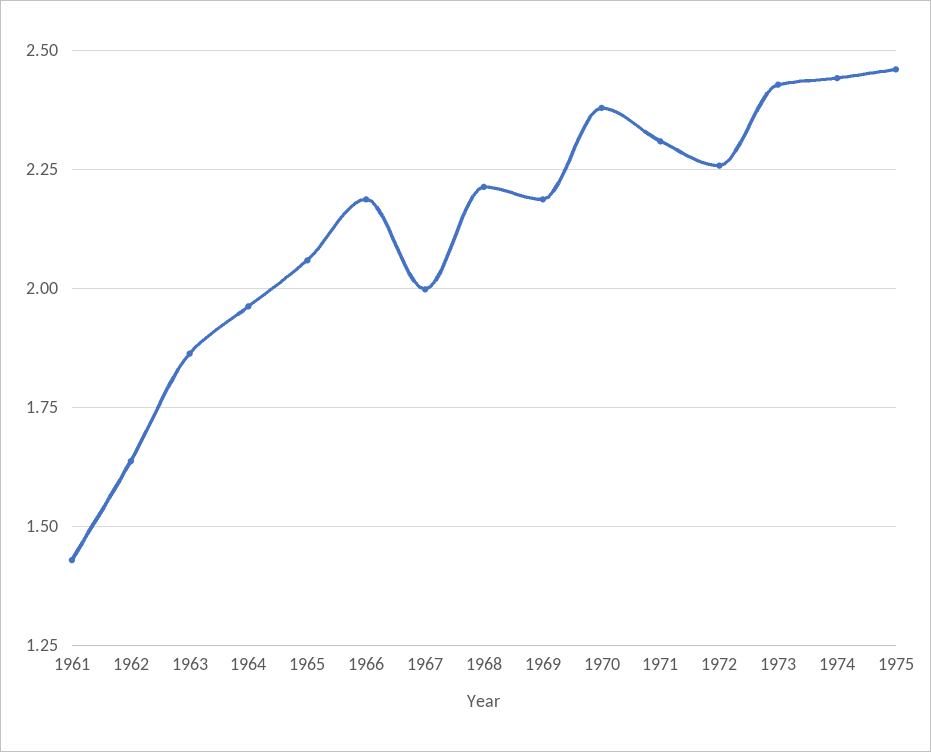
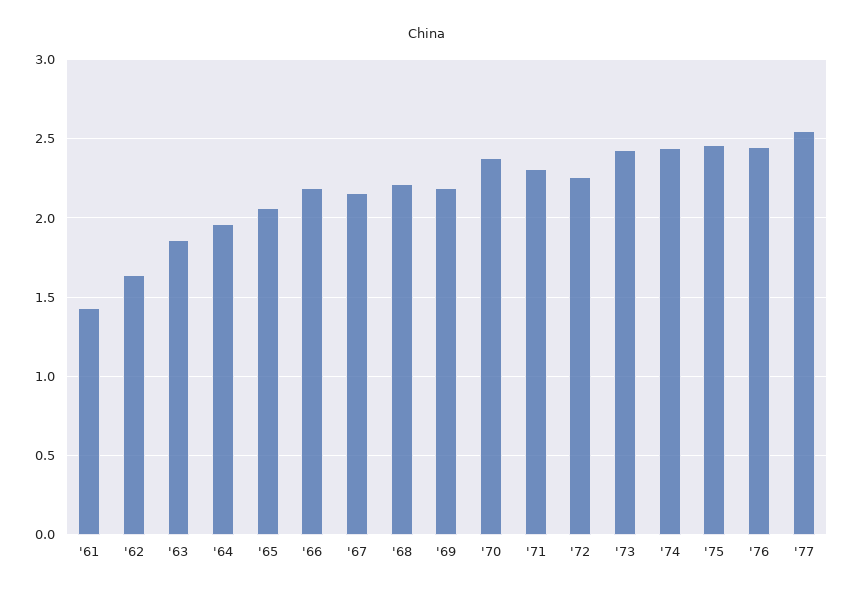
1967: 2 -> 2.15
'76: none -> 2.45
'77: none -> 2.55

